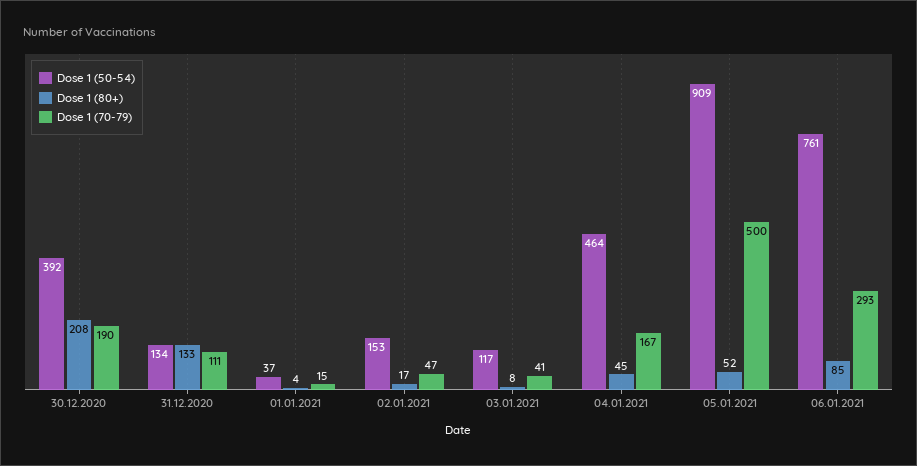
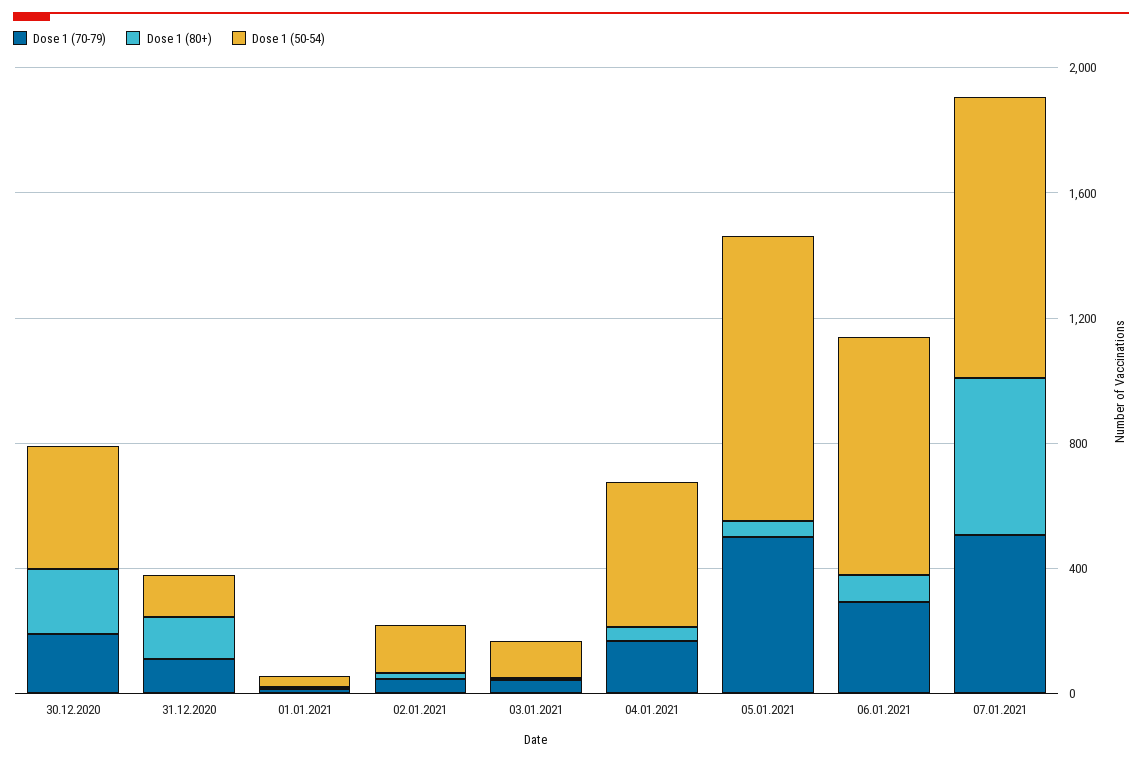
Dose 1 (70-79), 07.01.2021: none -> 500
Dose 1 (80+), 07.01.2021: none -> 500
Dose 1 (50-54), 07.01.2021: none -> 900

